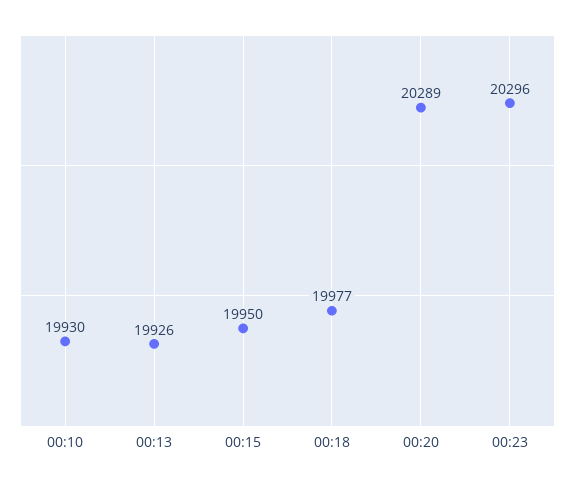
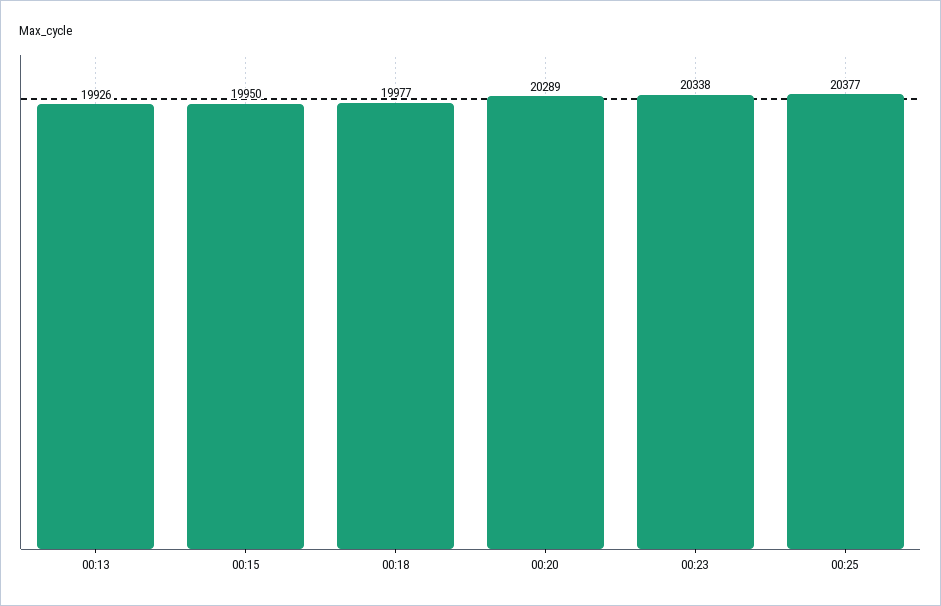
00:10: 19930 -> none
00:23: 20296 -> 20338
00:25: none -> 20377

